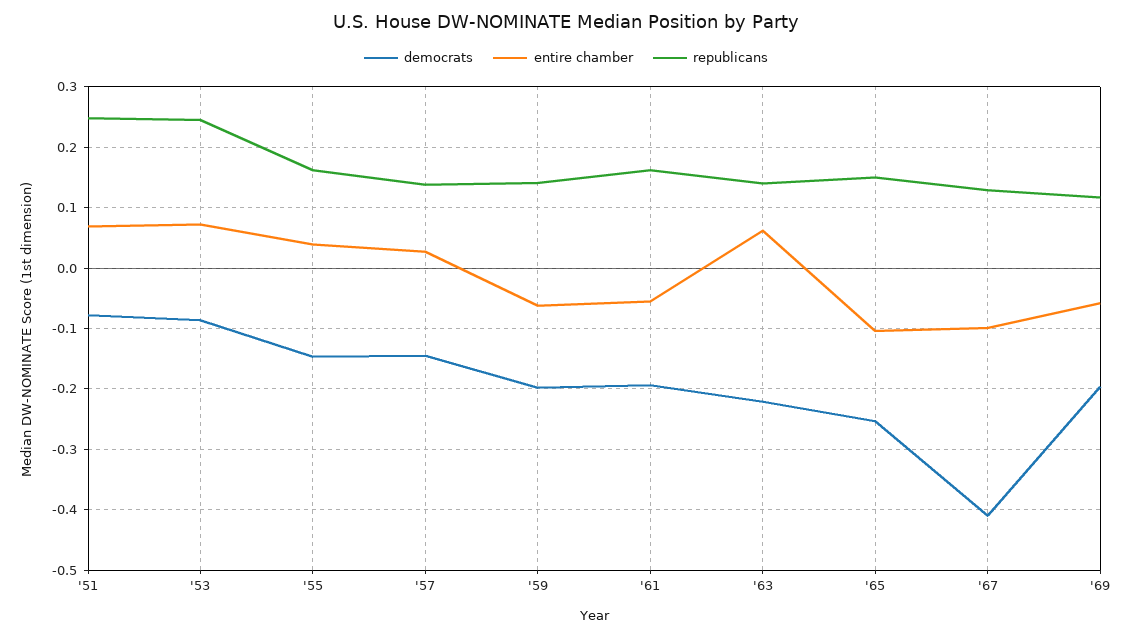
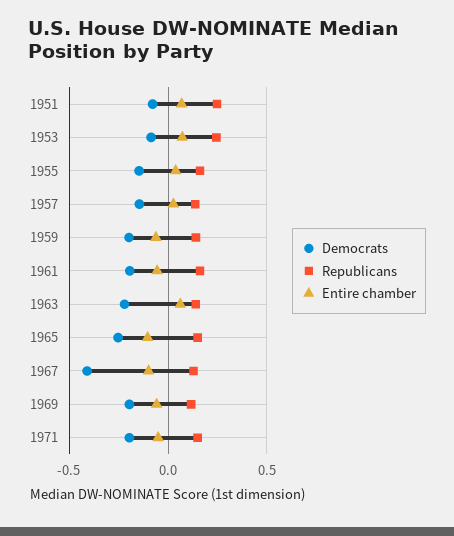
democrats, 1971: none -> -0.2
republicans, 1971: none -> 0.15
entire chamber, 1971: none -> -0.05

